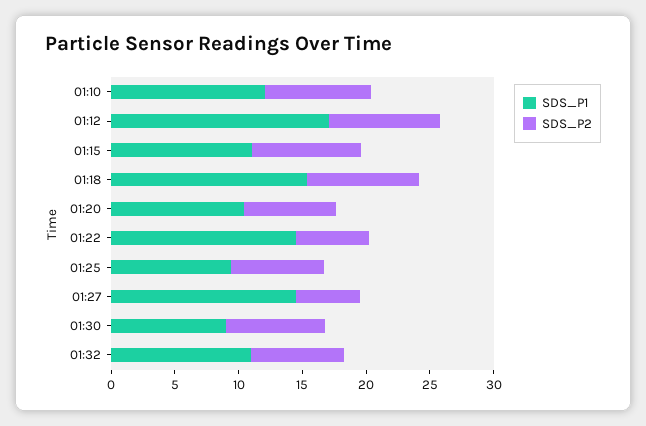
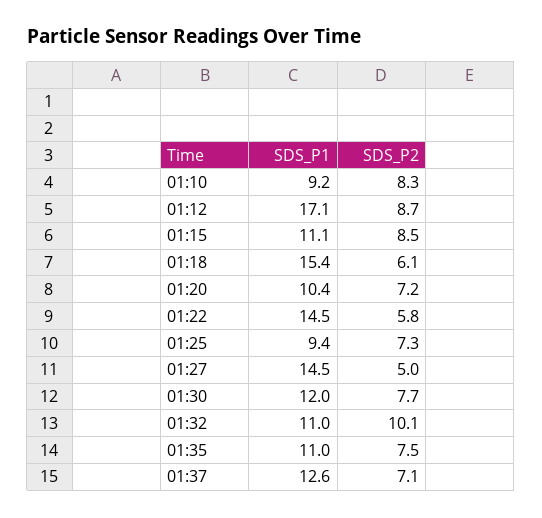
SDS_P1, 01:10: 12 -> 9.2
SDS_P2, 01:18: 9 -> 6.1
SDS_P1, 01:30: 9 -> 12
SDS_P2, 01:32: 7 -> 10.1
SDS_P1, 01:35: none -> 11
SDS_P2, 01:35: none -> 7.5
SDS_P1, 01:37: none -> 12.6
SDS_P2, 01:37: none -> 7.1

